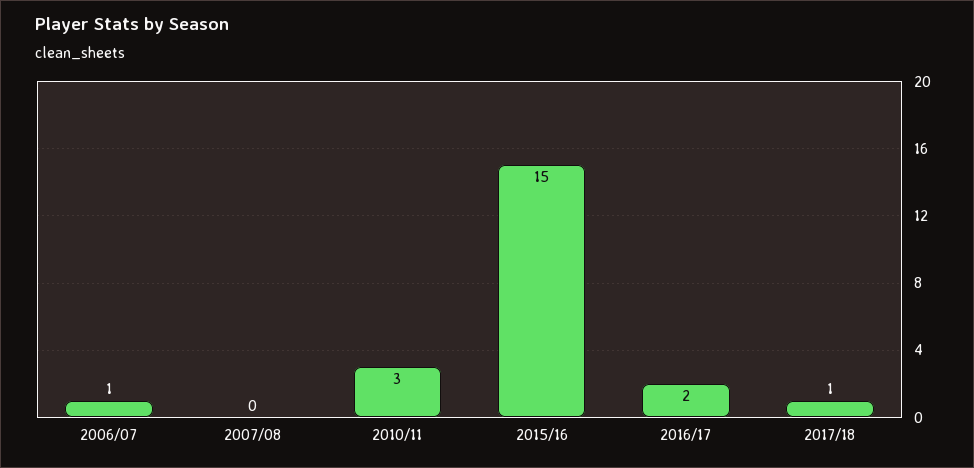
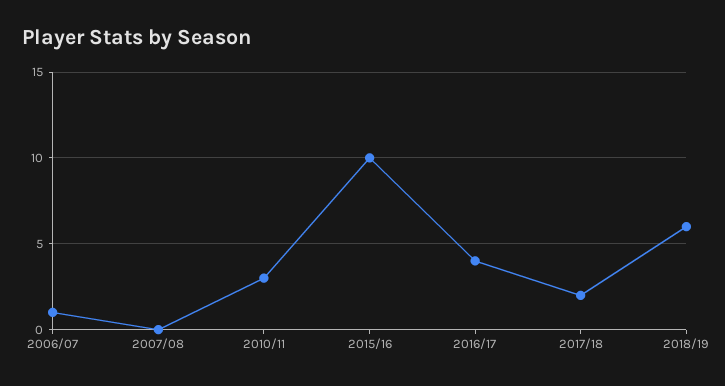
2015/16: 15 -> 10
2016/17: 2 -> 4
2017/18: 1 -> 2
2018/19: none -> 6

